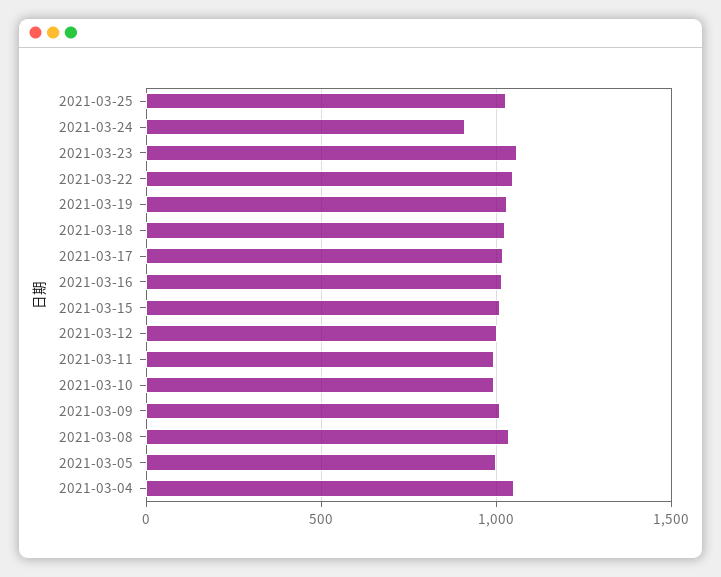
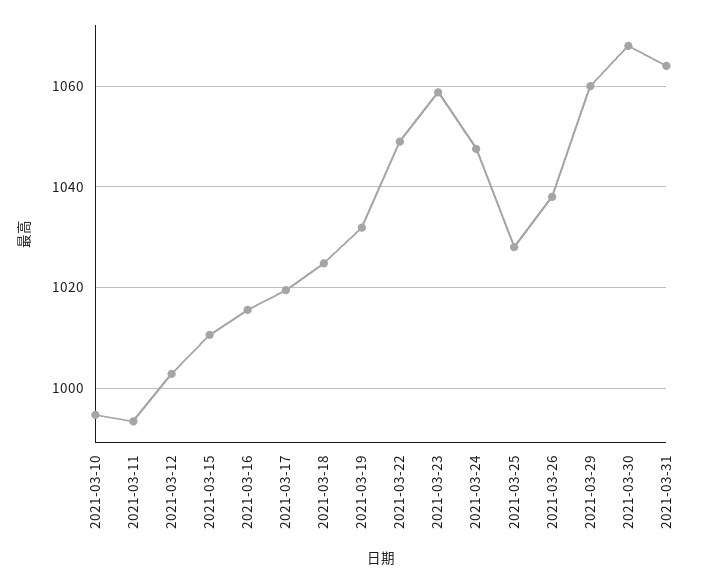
2021-03-24: 900 -> 1048
2021-03-09: 1000 -> none
2021-03-08: 1050 -> none
2021-03-05: 1000 -> none
2021-03-04: 1050 -> none
2021-03-26: none -> 1038
2021-03-29: none -> 1060
2021-03-30: none -> 1068
2021-03-31: none -> 1064

